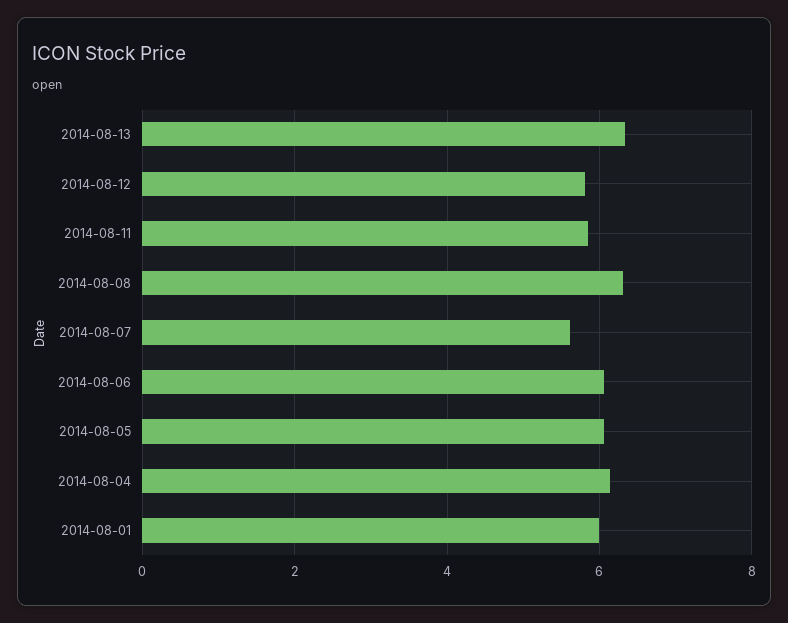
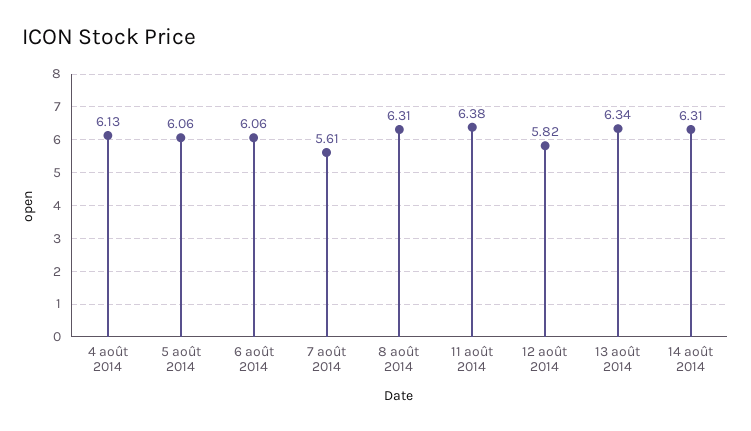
2014-08-11: 5.8 -> 6.38
2014-08-01: 6 -> none
14 août 2014: none -> 6.31

